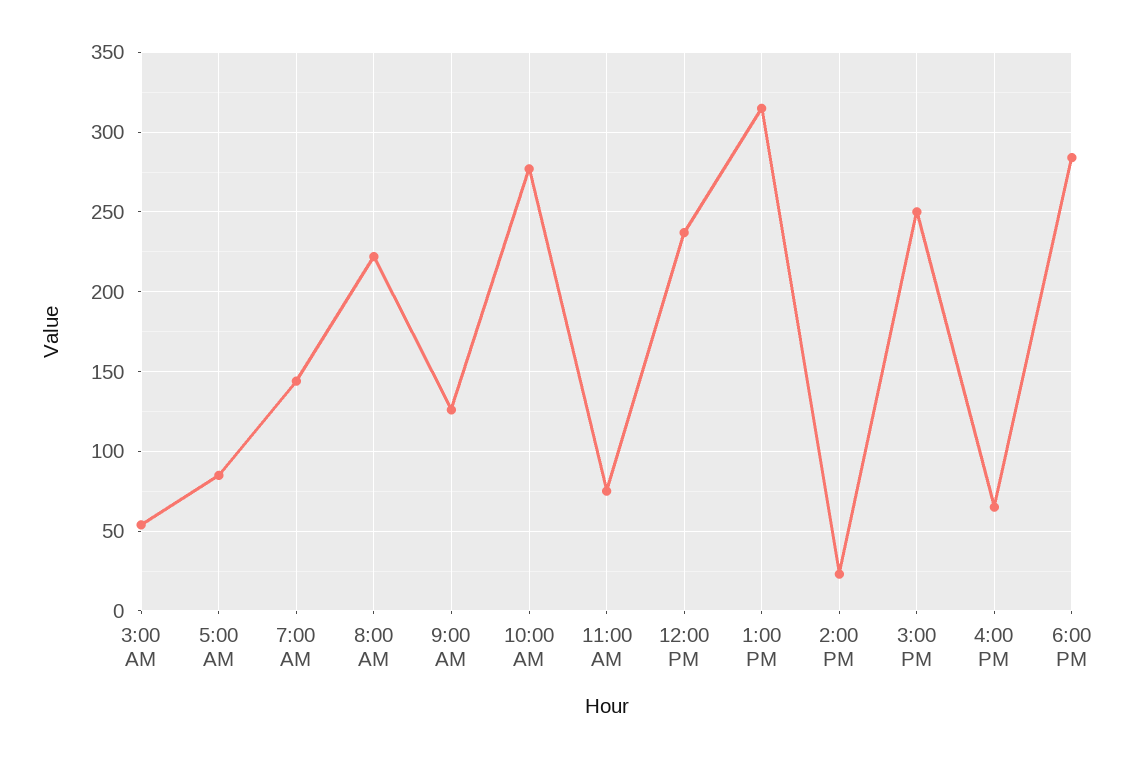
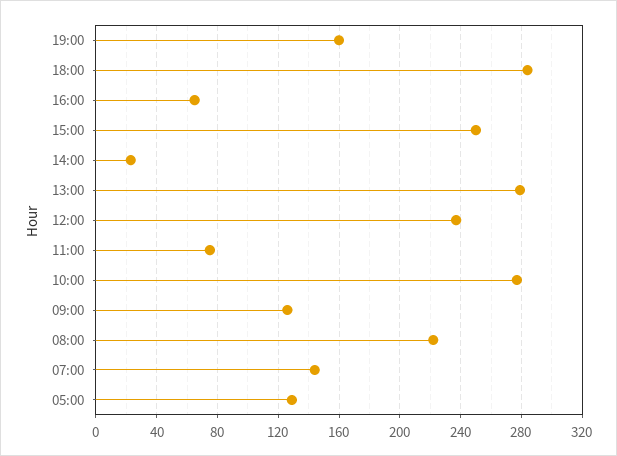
3:00 AM: 55 -> none
5:00 AM: 85 -> 130
1:00 PM: 315 -> 280
19:00: none -> 160

